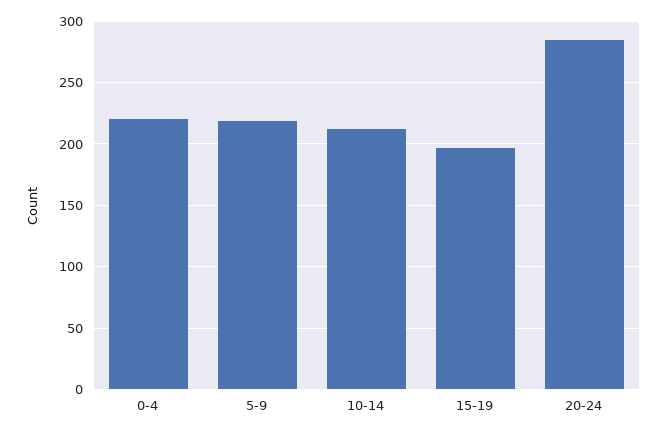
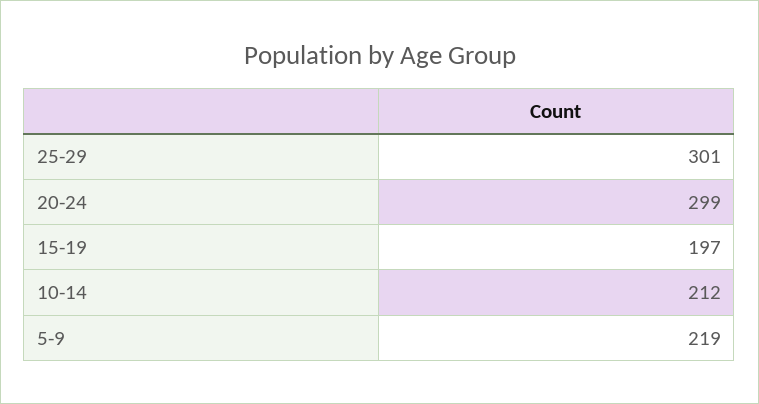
0-4: 220 -> none
20-24: 285 -> 299
25-29: none -> 301

